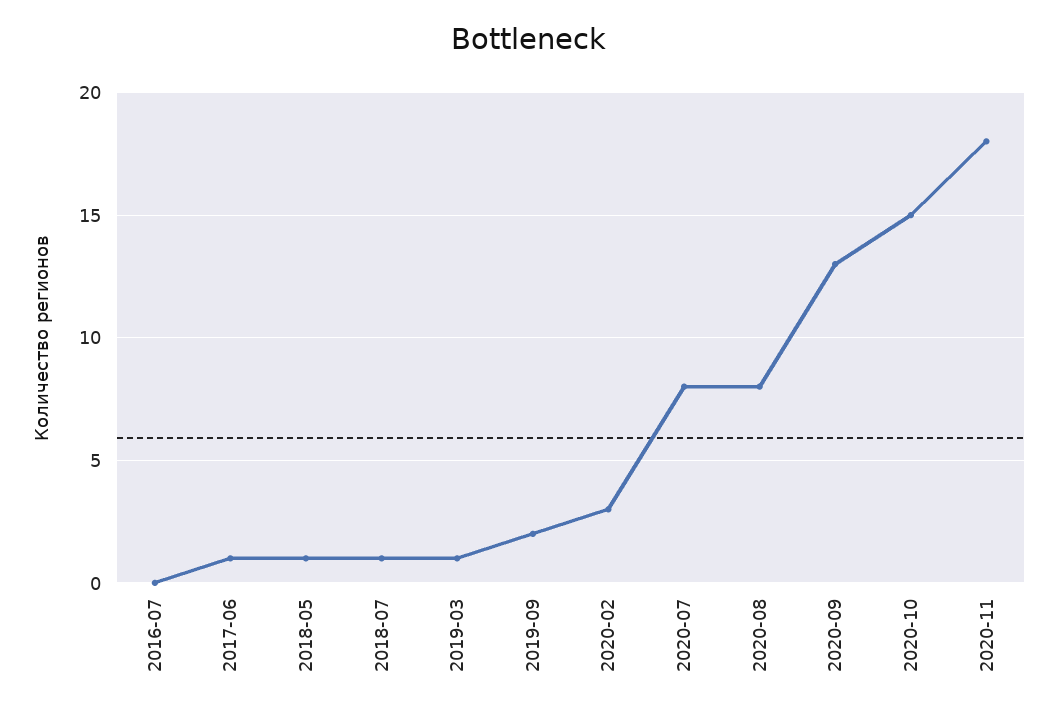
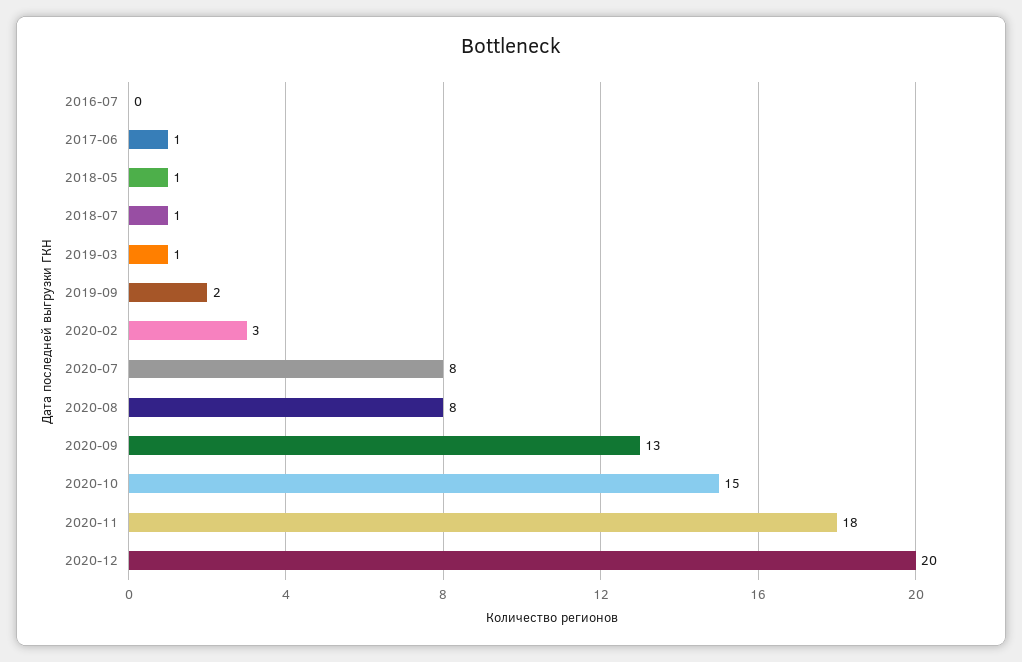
2020-12: none -> 20

